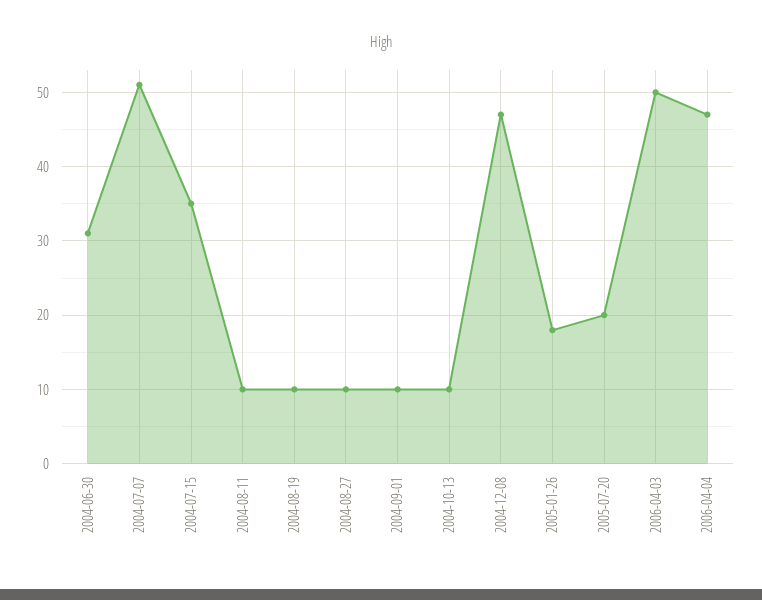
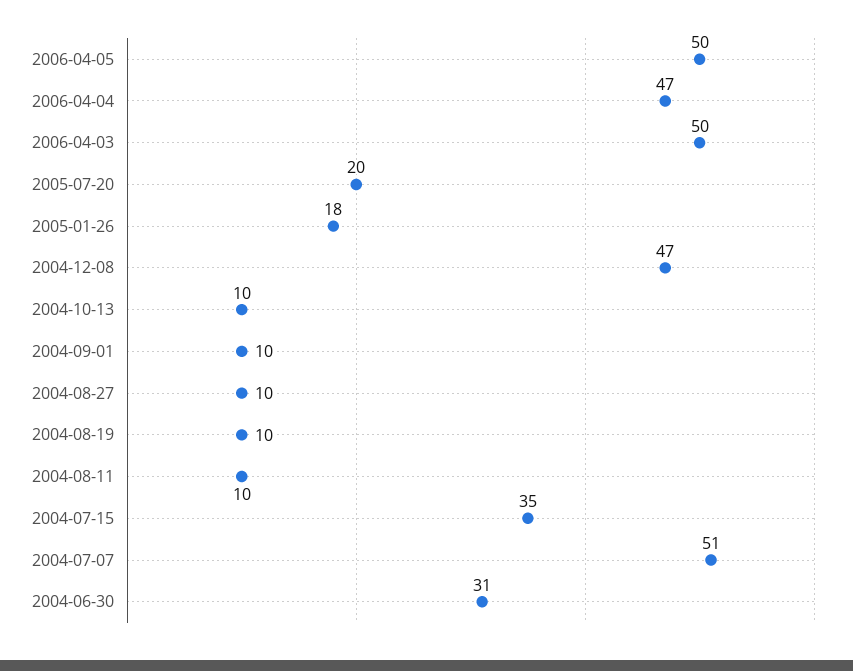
2006-04-05: none -> 50

